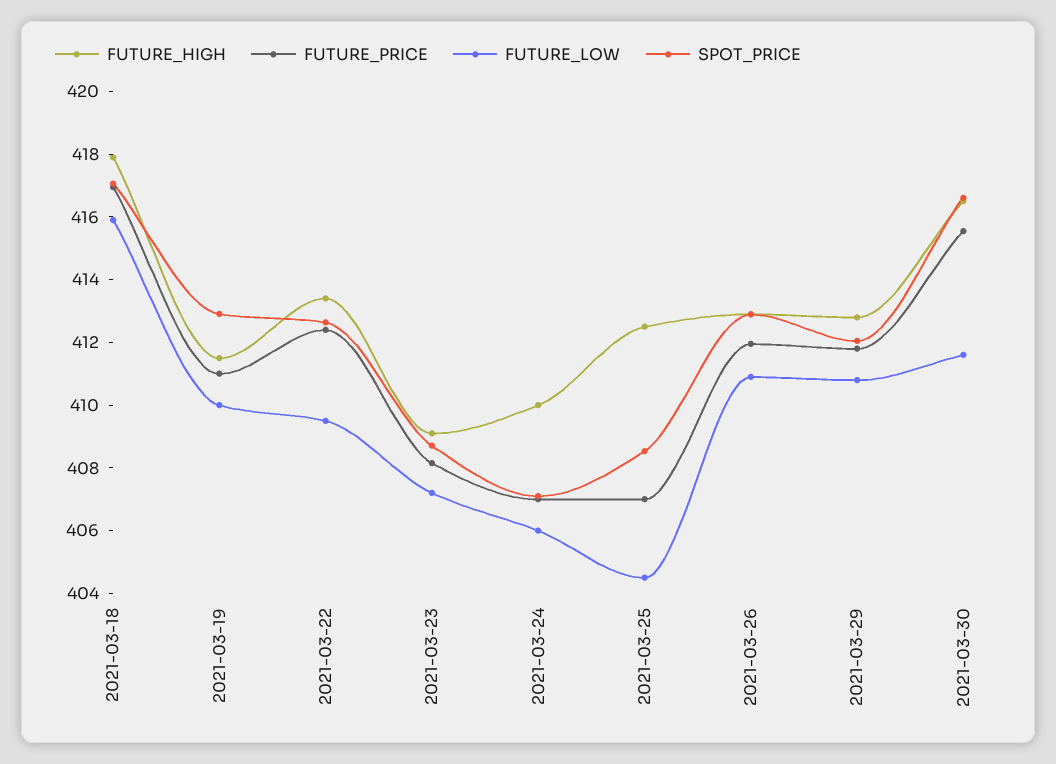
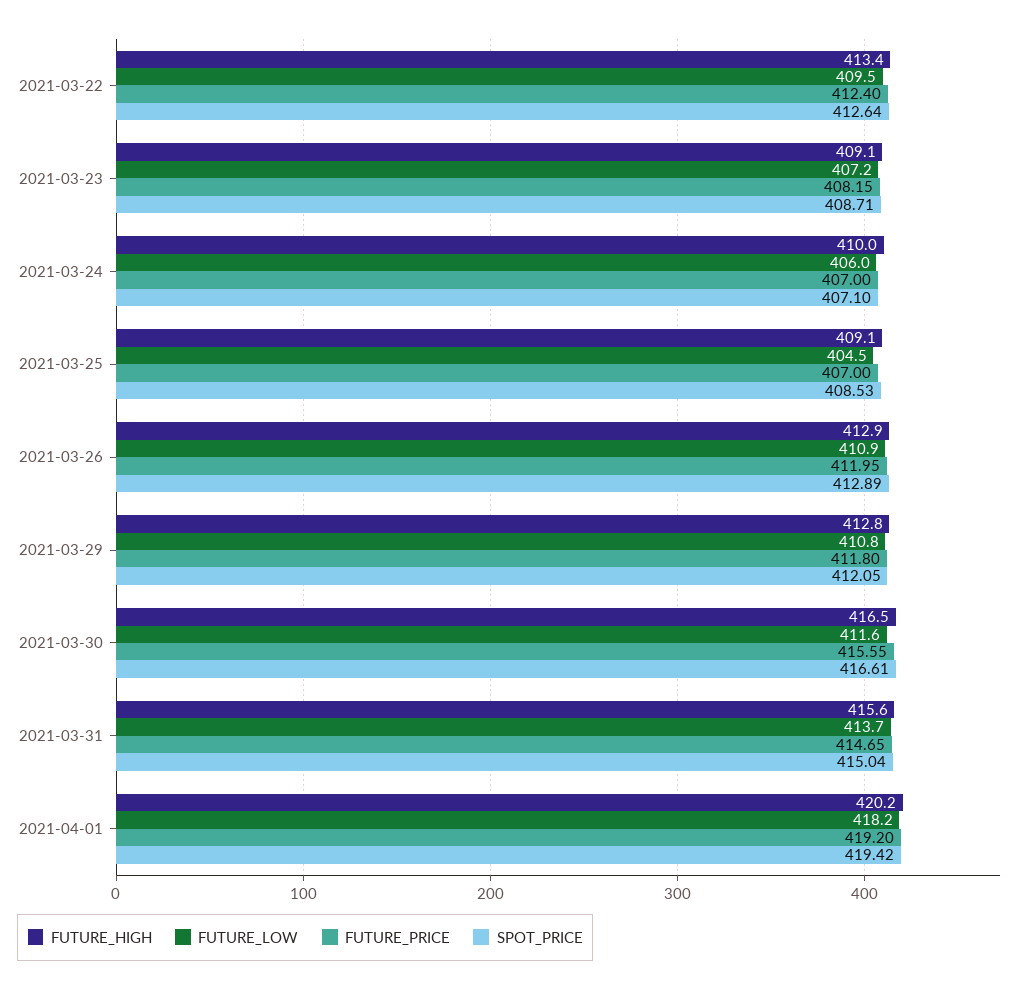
FUTURE_HIGH, 2021-03-18: 418 -> none
FUTURE_PRICE, 2021-03-18: 417 -> none
FUTURE_LOW, 2021-03-18: 416 -> none
SPOT_PRICE, 2021-03-18: 417 -> none
FUTURE_HIGH, 2021-03-19: 411.5 -> none
FUTURE_PRICE, 2021-03-19: 411 -> none
FUTURE_LOW, 2021-03-19: 410 -> none
SPOT_PRICE, 2021-03-19: 413 -> none
FUTURE_HIGH, 2021-03-25: 412.5 -> 409.1
FUTURE_HIGH, 2021-03-31: none -> 415.6
FUTURE_LOW, 2021-03-31: none -> 413.7
FUTURE_PRICE, 2021-03-31: none -> 414.65
SPOT_PRICE, 2021-03-31: none -> 415.04
FUTURE_HIGH, 2021-04-01: none -> 420.2
FUTURE_LOW, 2021-04-01: none -> 418.2
FUTURE_PRICE, 2021-04-01: none -> 419.2
SPOT_PRICE, 2021-04-01: none -> 419.42

